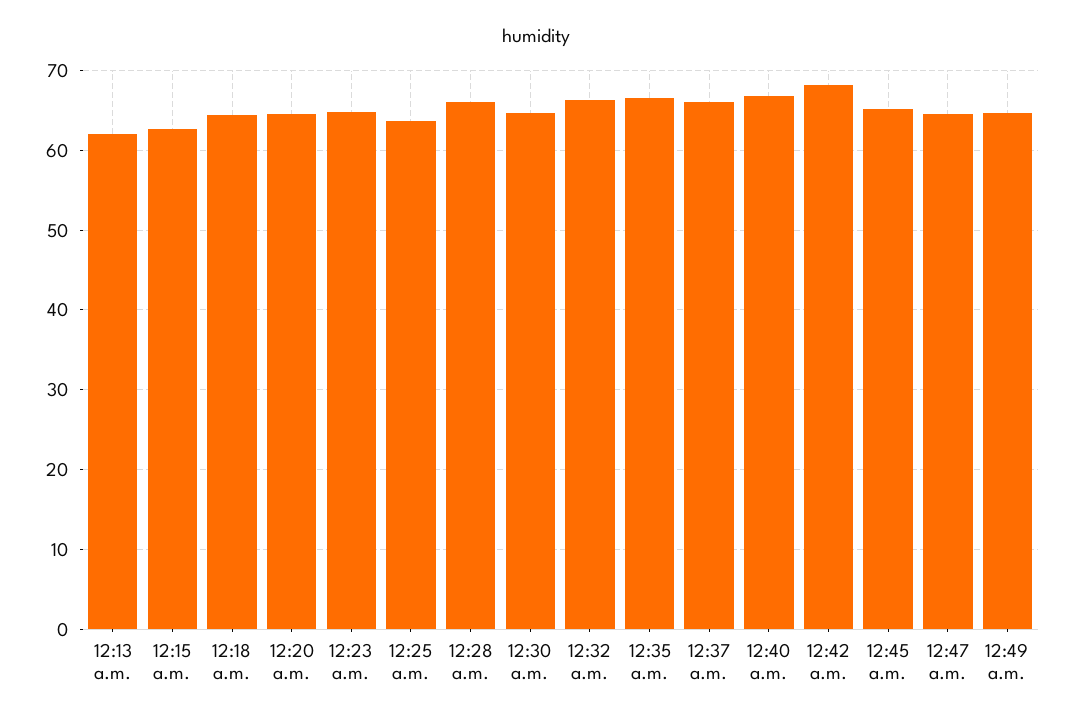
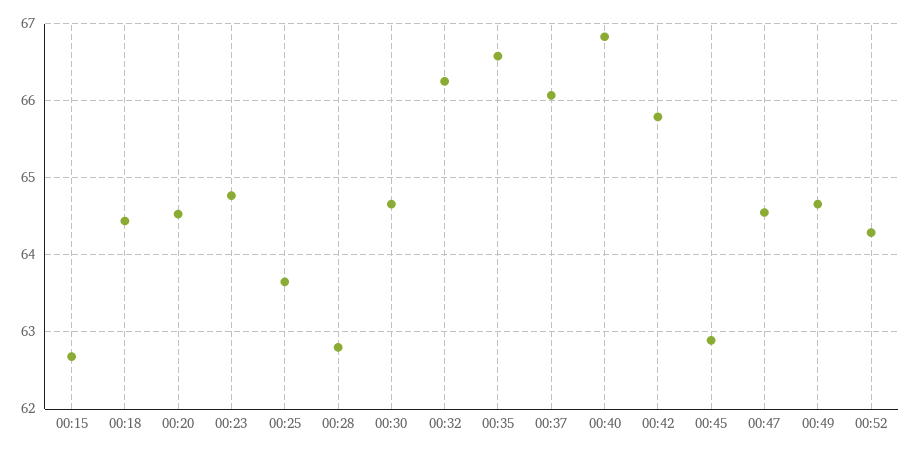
12:13 a.m.: 62 -> none
12:28 a.m.: 66 -> 62.8
12:42 a.m.: 68 -> 65.8
12:45 a.m.: 65 -> 62.9
00:52: none -> 64.3

